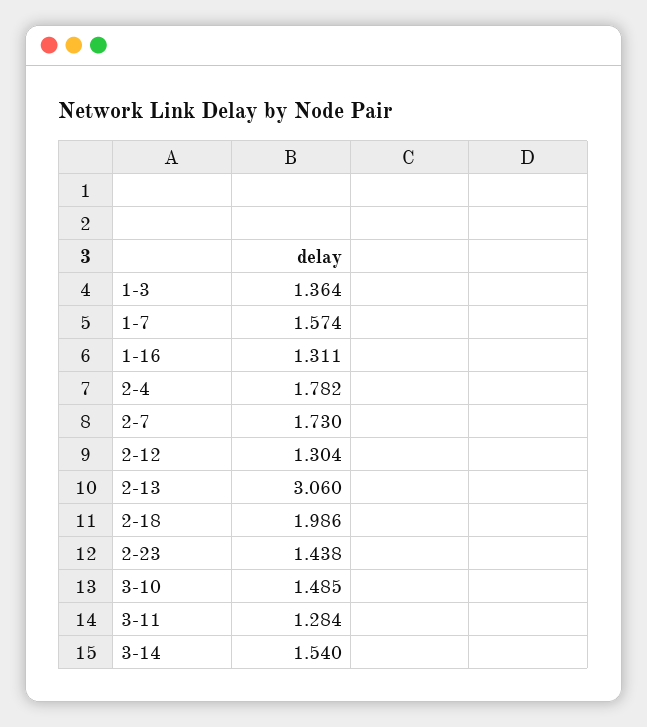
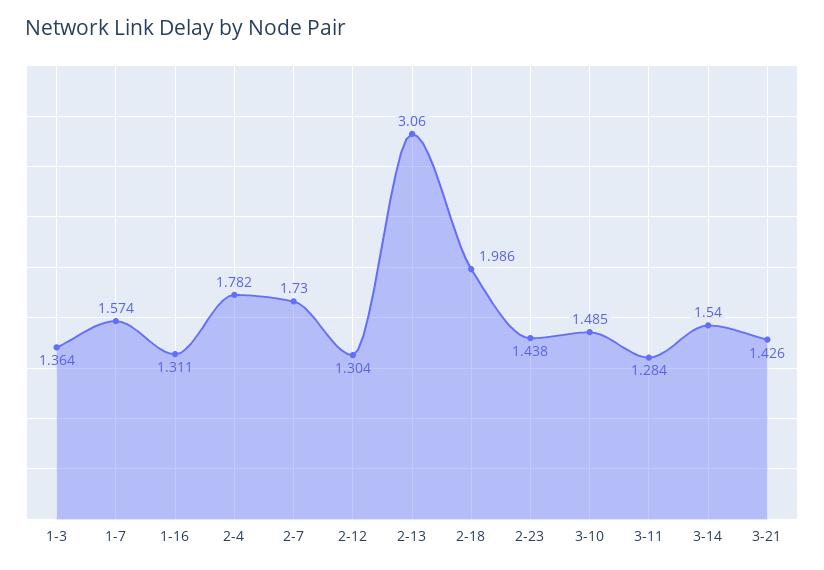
3-21: none -> 1.426

